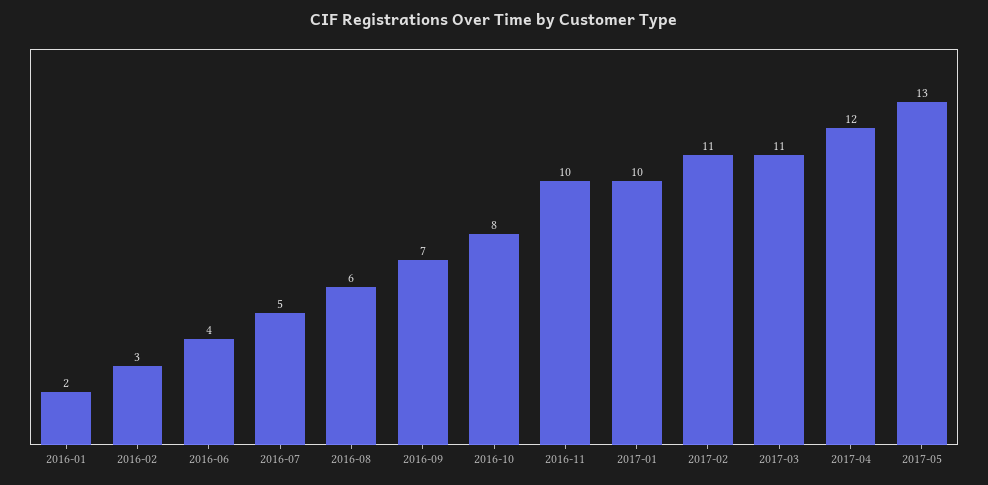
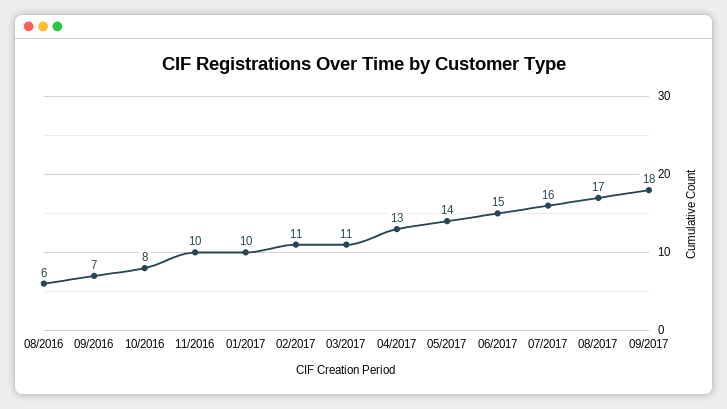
2016-01: 2 -> none
2016-02: 3 -> none
2016-06: 4 -> none
2016-07: 5 -> none
2017-04: 12 -> 13
2017-05: 13 -> 14
06/2017: none -> 15
07/2017: none -> 16
08/2017: none -> 17
09/2017: none -> 18

